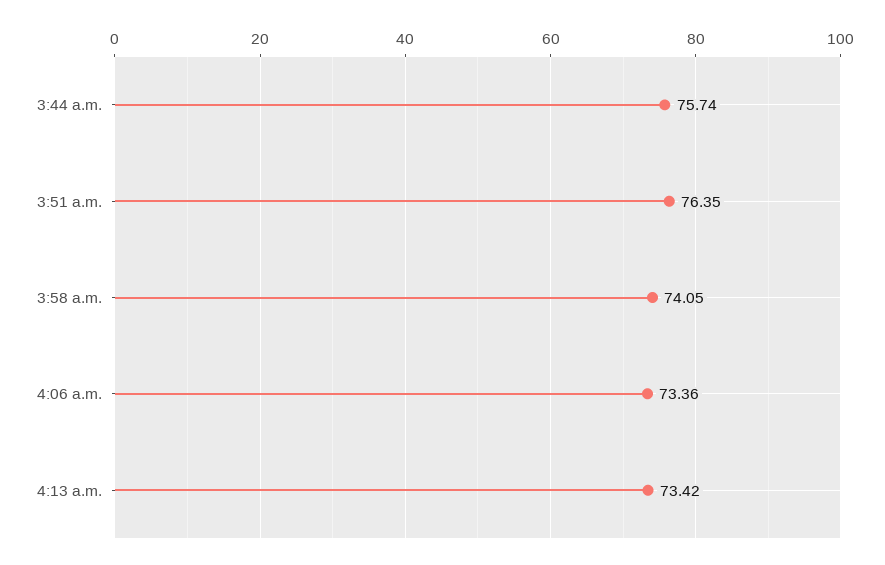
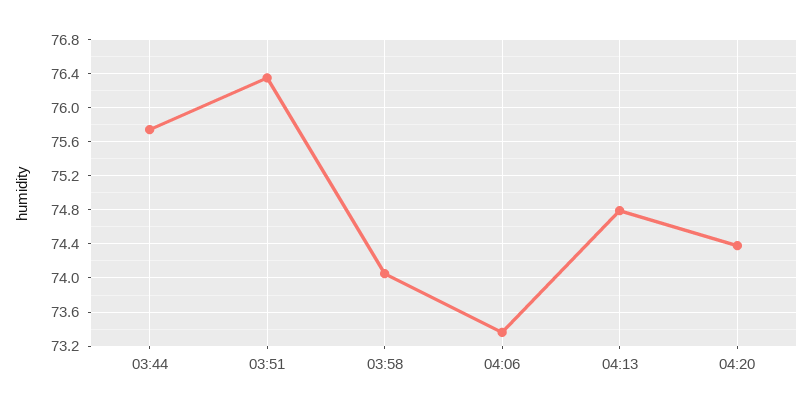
4:13 a.m.: 73.42 -> 74.8
04:20: none -> 74.4

